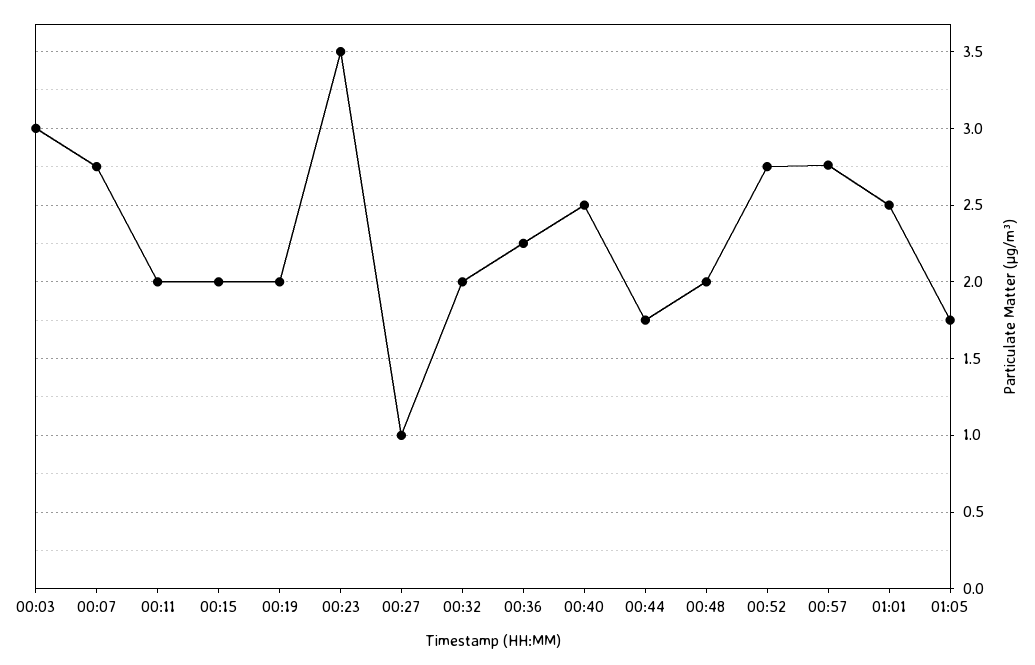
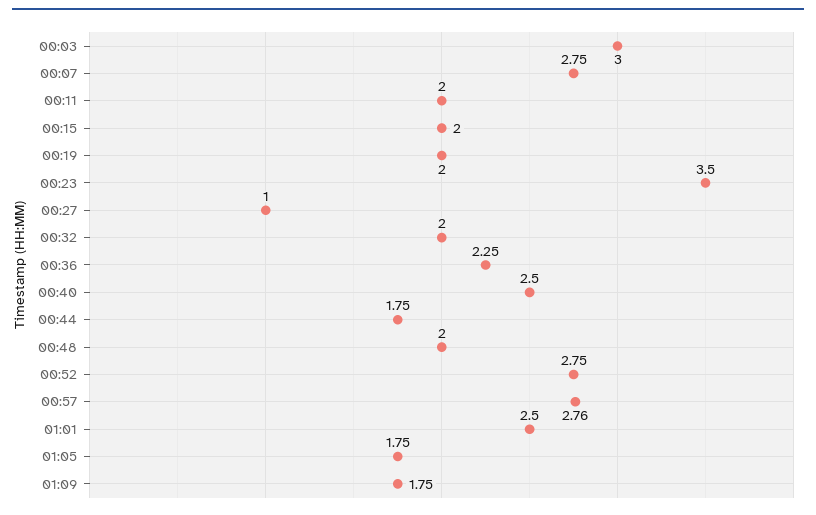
01:09: none -> 1.75

